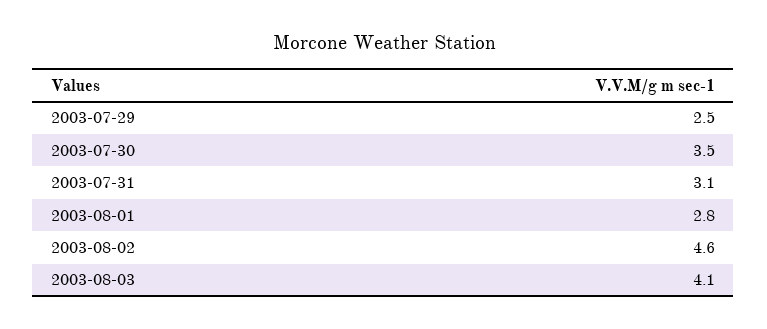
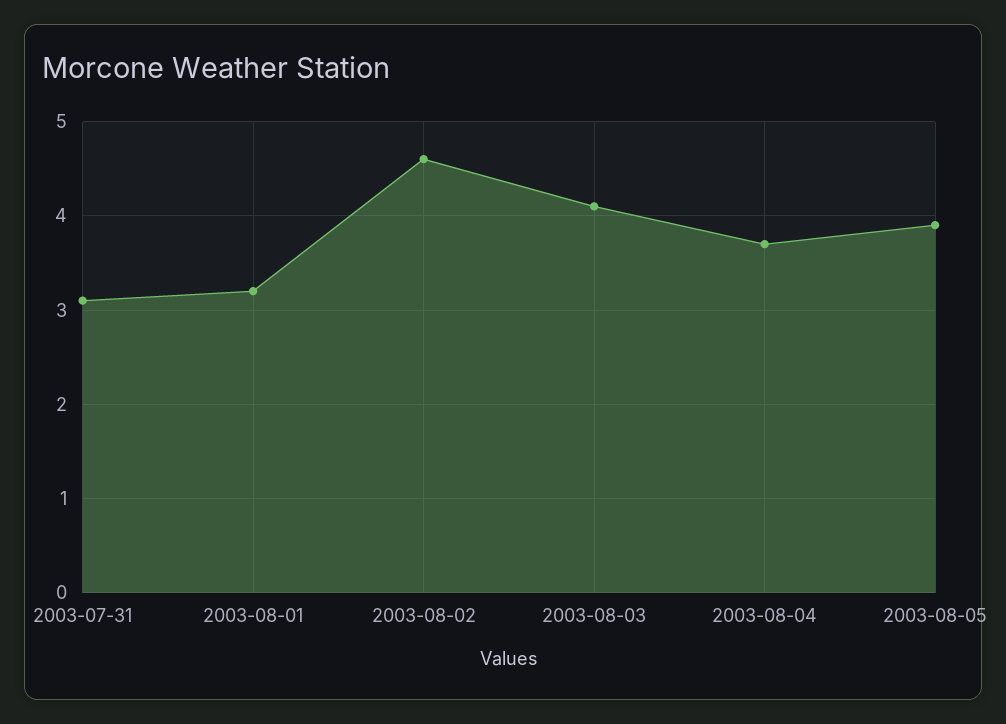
2003-07-29: 2.5 -> none
2003-07-30: 3.5 -> none
2003-08-01: 2.8 -> 3.2
2003-08-04: none -> 3.7
2003-08-05: none -> 3.9

